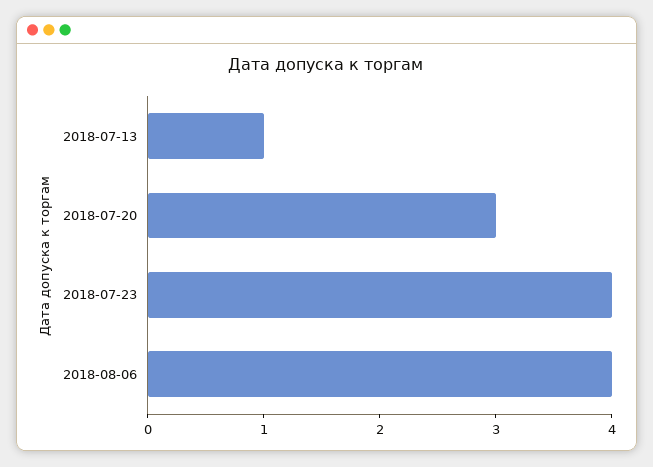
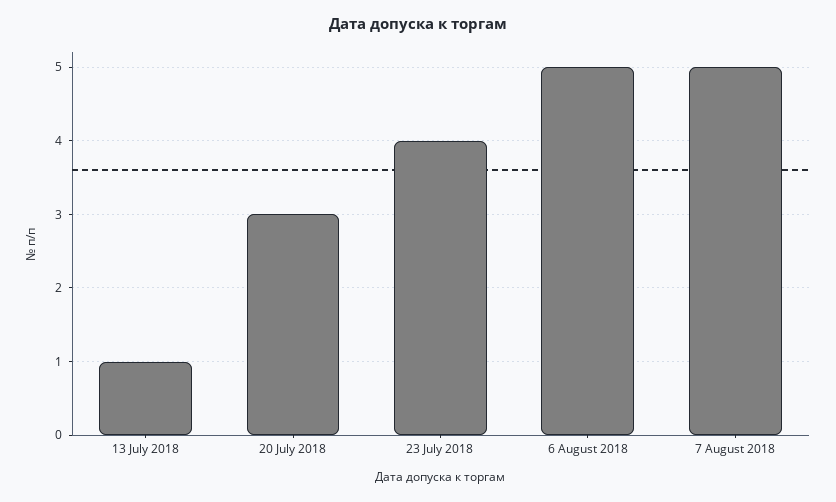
2018-08-06: 4 -> 5
7 August 2018: none -> 5

